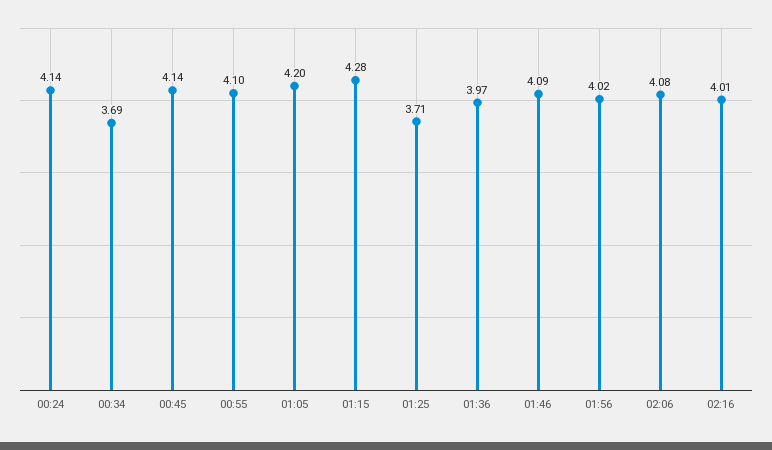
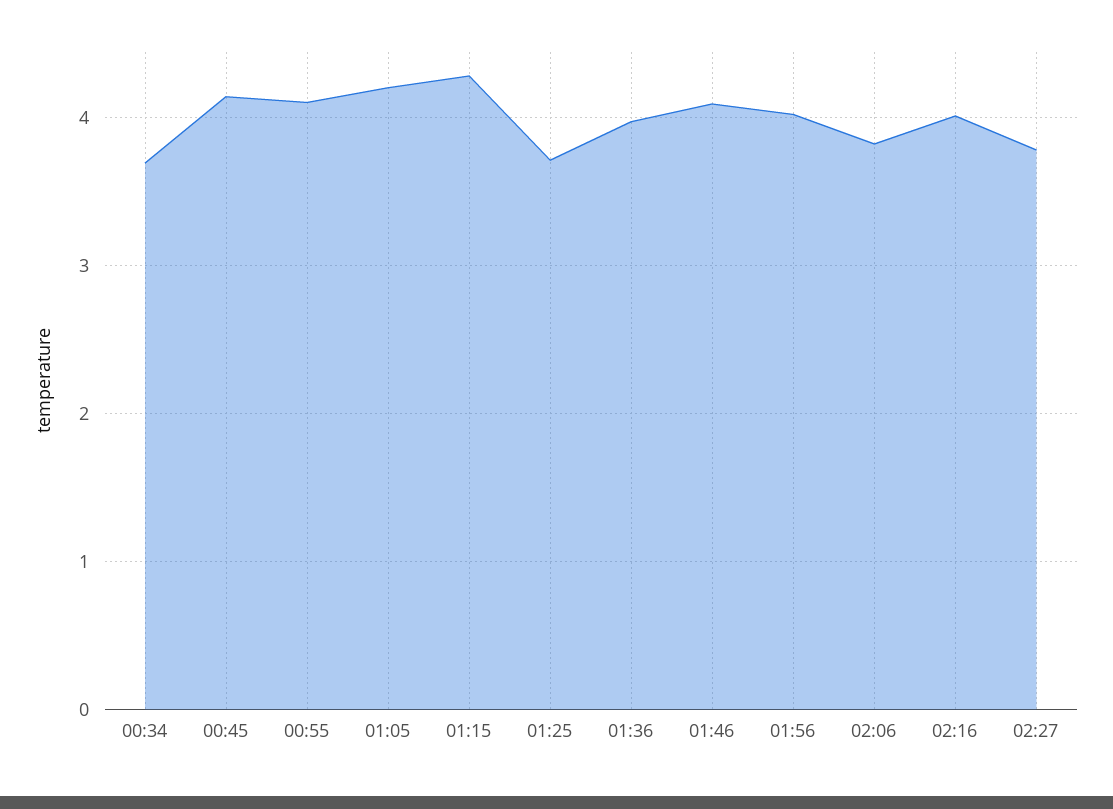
00:24: 4.14 -> none
02:06: 4.08 -> 3.8
02:27: none -> 3.8

